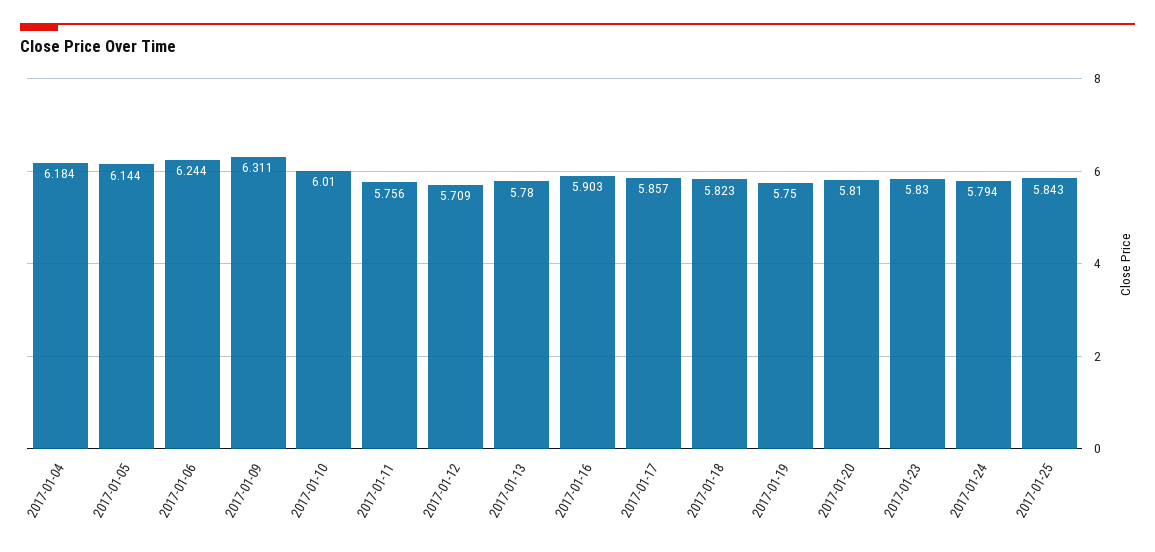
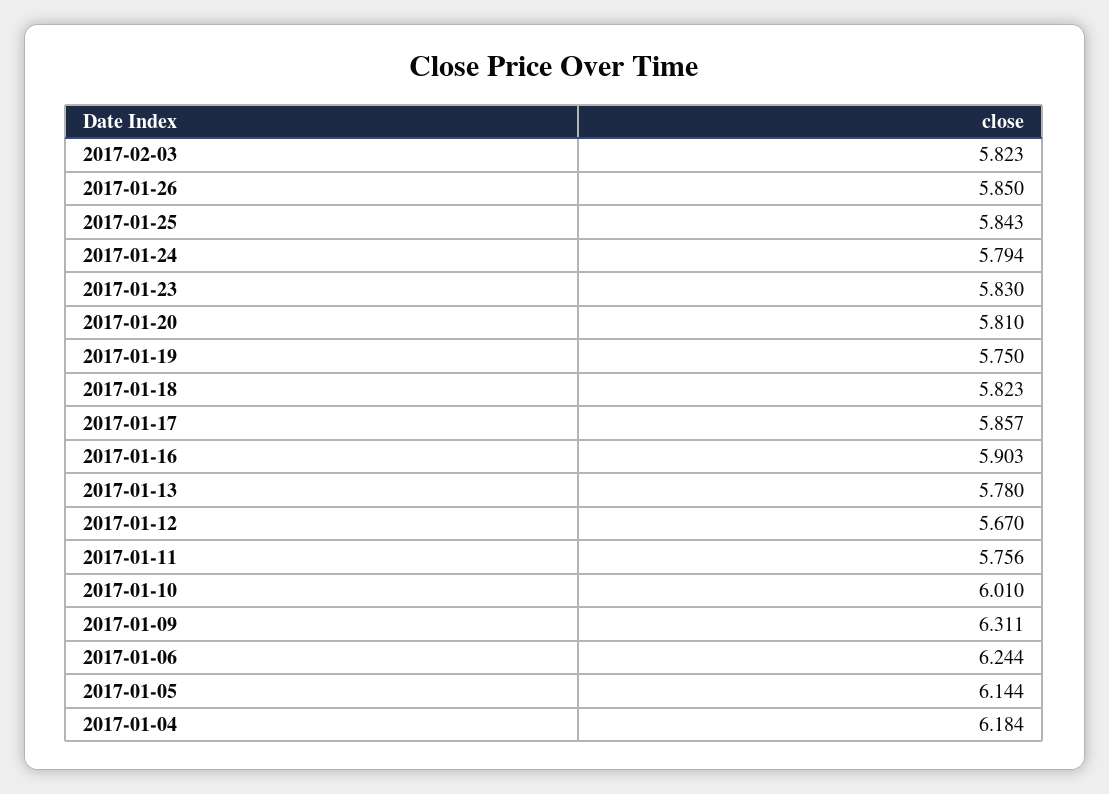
2017-01-12: 5.709 -> 5.67
2017-02-03: none -> 5.823
2017-01-26: none -> 5.85

